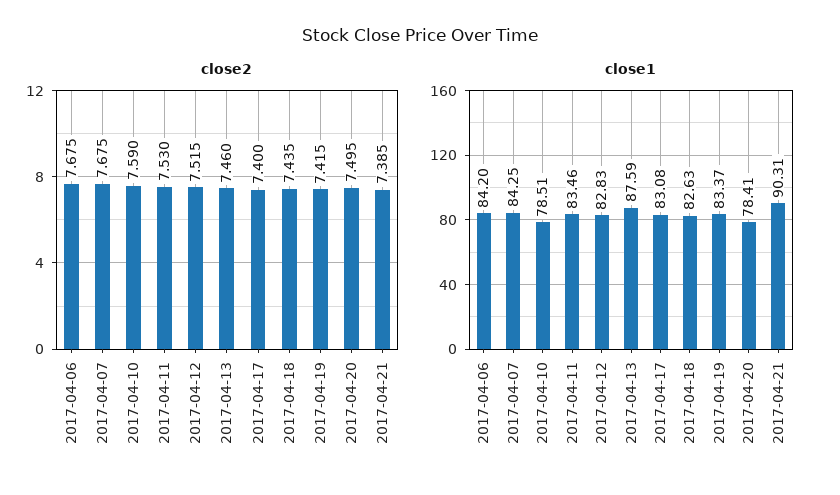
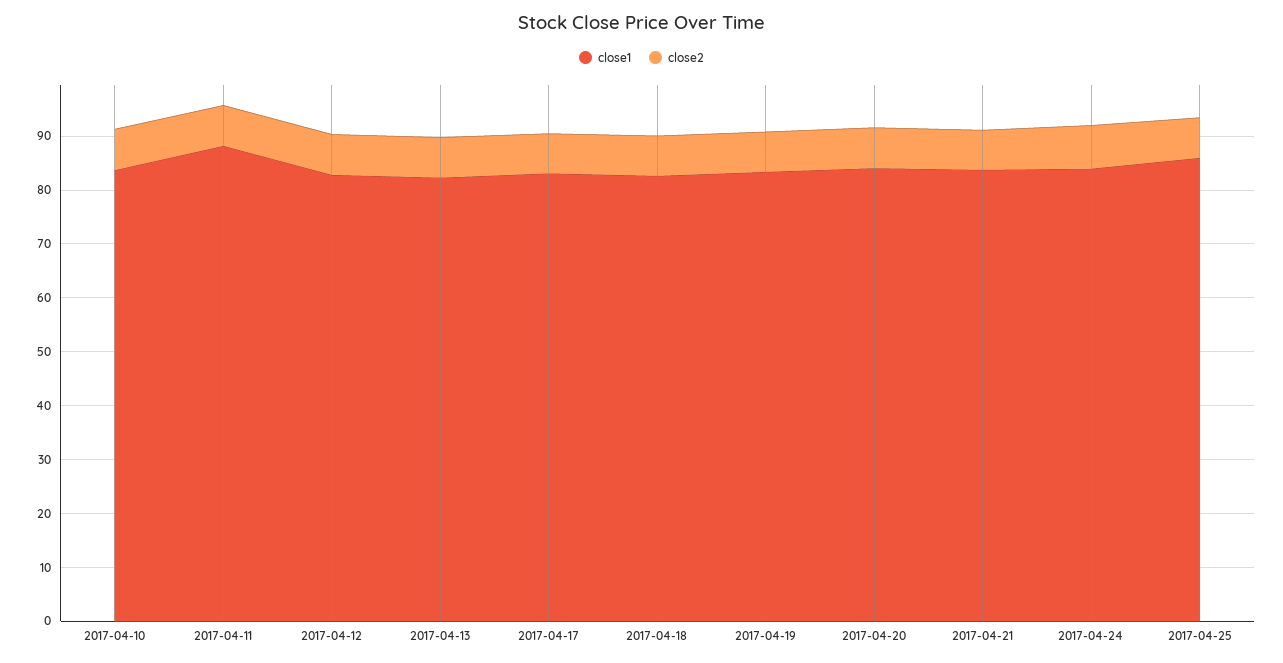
close2, 2017-04-06: 7.675 -> none
close2, 2017-04-07: 7.675 -> none
close1, 2017-04-06: 84.2 -> none
close1, 2017-04-07: 84.25 -> none
close1, 2017-04-10: 78.51 -> 84
close1, 2017-04-11: 83.46 -> 88
close1, 2017-04-13: 87.59 -> 82
close1, 2017-04-20: 78.41 -> 84
close1, 2017-04-21: 90.31 -> 84
close1, 2017-04-24: none -> 84
close2, 2017-04-24: none -> 8
close1, 2017-04-25: none -> 86
close2, 2017-04-25: none -> 8

